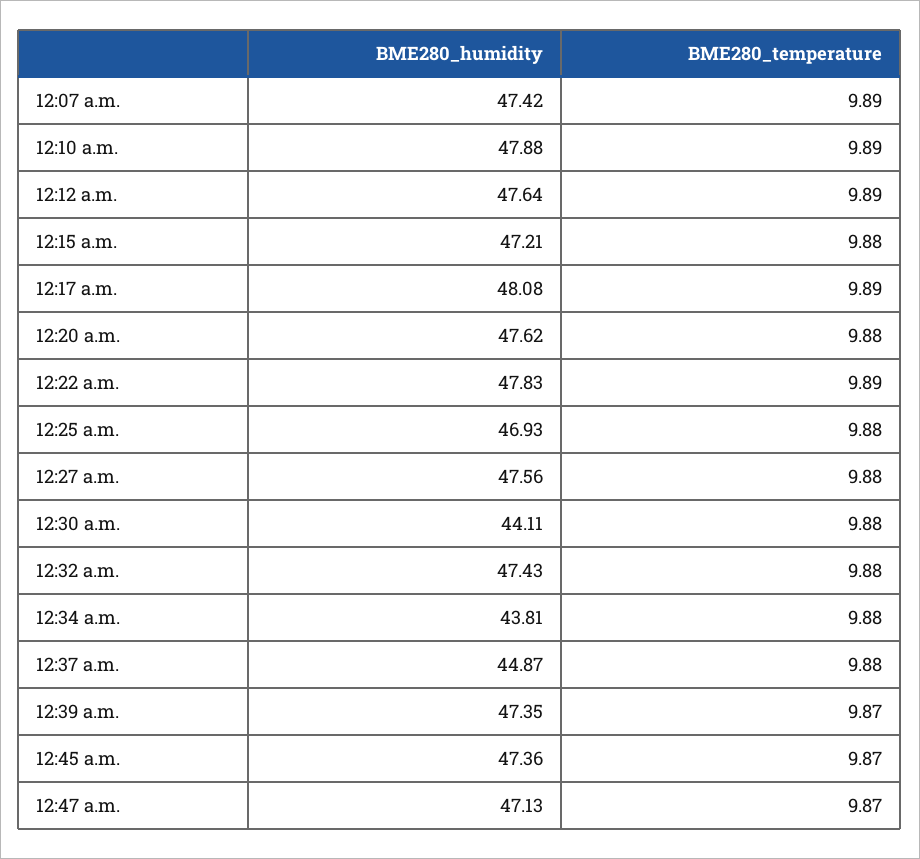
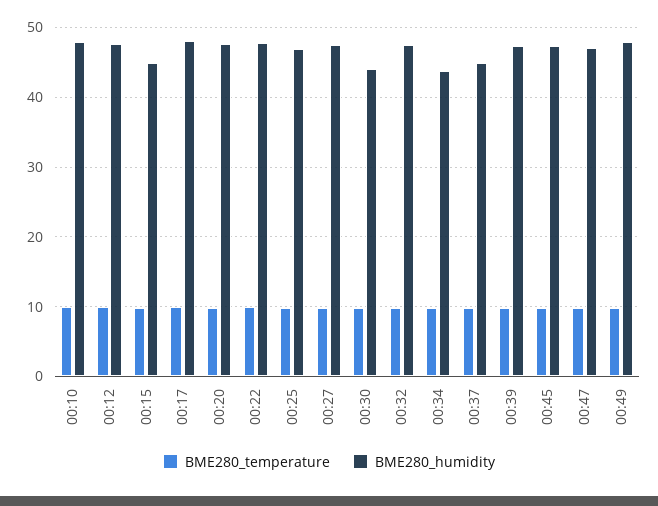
BME280_humidity, 12:07 a.m.: 47.42 -> none
BME280_temperature, 12:07 a.m.: 9.89 -> none
BME280_humidity, 12:15 a.m.: 47.21 -> 45
BME280_temperature, 00:49: none -> 10
BME280_humidity, 00:49: none -> 48

